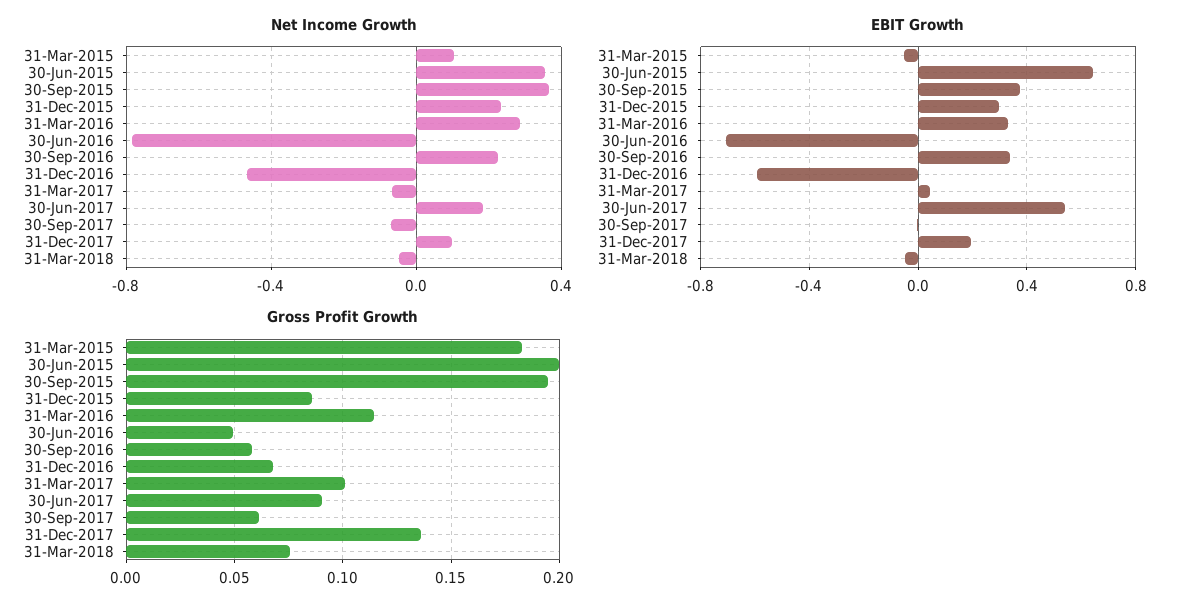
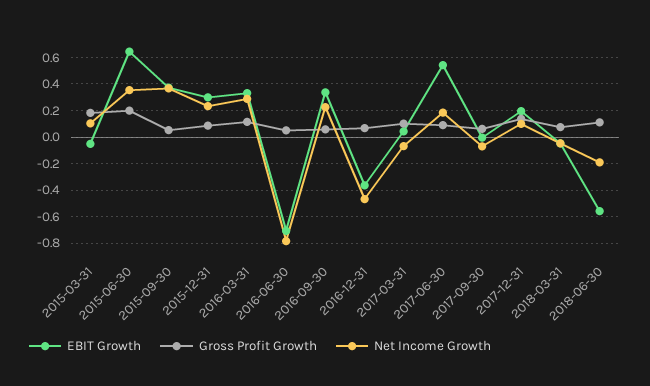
EBIT Growth, 31-Dec-2016: -0.6 -> -0.35
Gross Profit Growth, 30-Sep-2015: 0.195 -> 0.05
EBIT Growth, 2018-06-30: none -> -0.55
Gross Profit Growth, 2018-06-30: none -> 0.1
Net Income Growth, 2018-06-30: none -> -0.2

